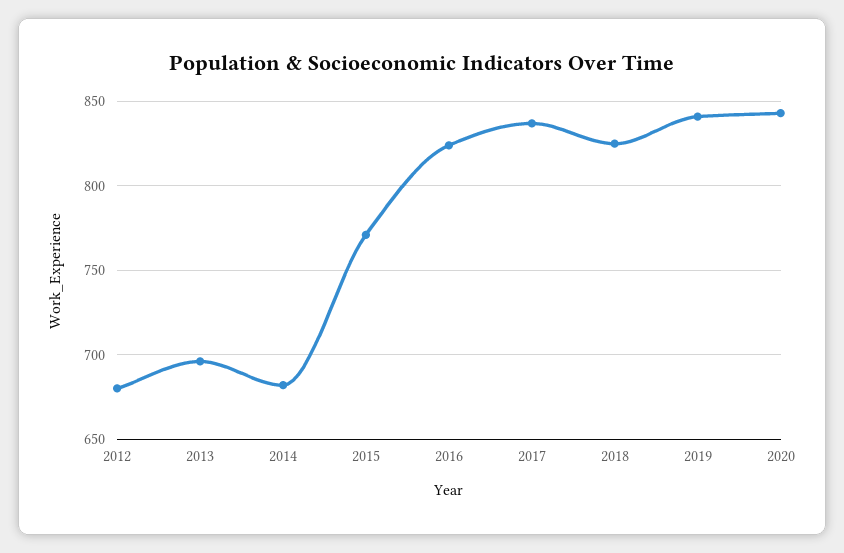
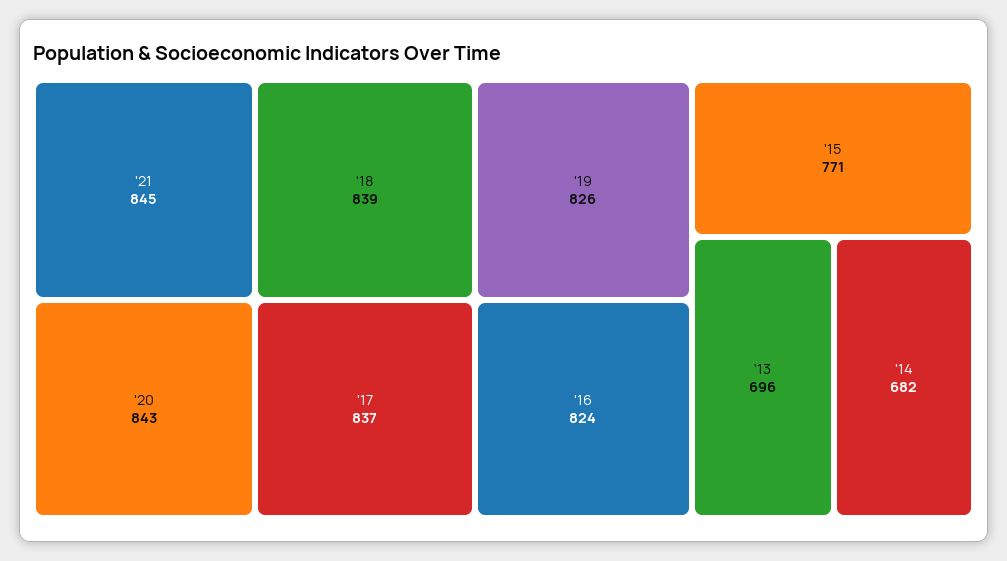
2012: 680 -> none
2018: 825 -> 839
2019: 840 -> 826
'21: none -> 845

